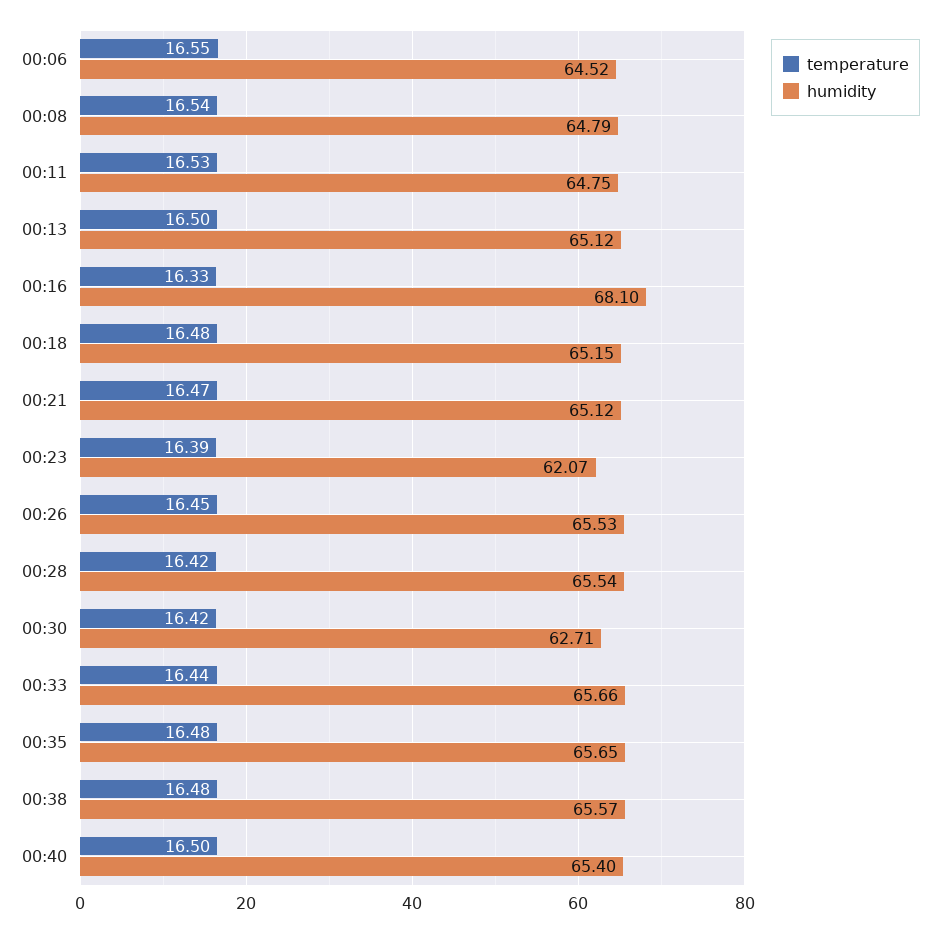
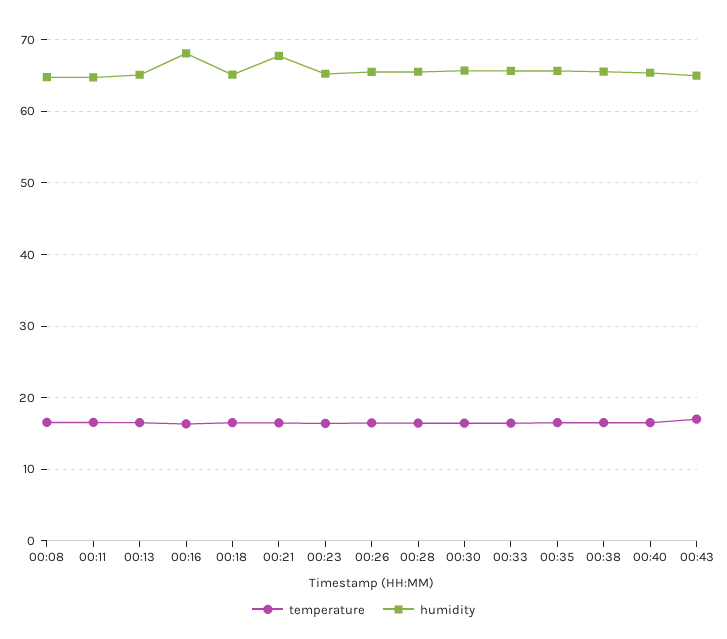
temperature, 00:06: 16.55 -> none
humidity, 00:06: 64.52 -> none
humidity, 00:21: 65.12 -> 68
humidity, 00:23: 62.07 -> 65
humidity, 00:30: 62.71 -> 66
temperature, 00:43: none -> 17
humidity, 00:43: none -> 65

